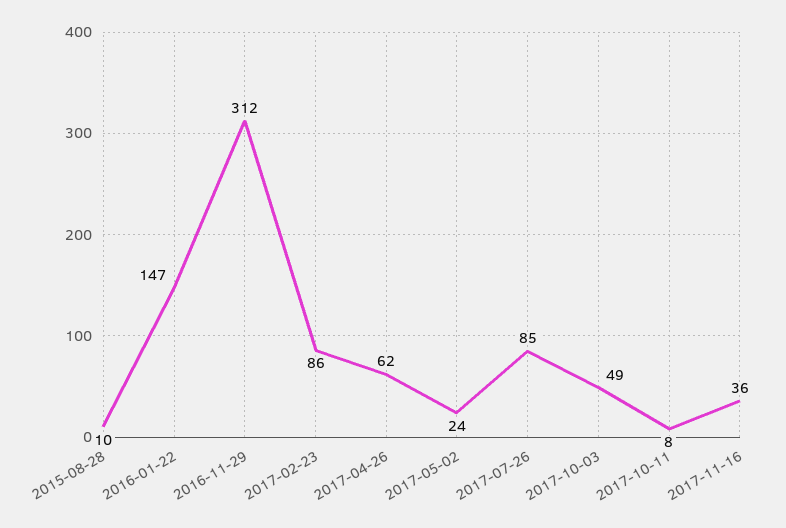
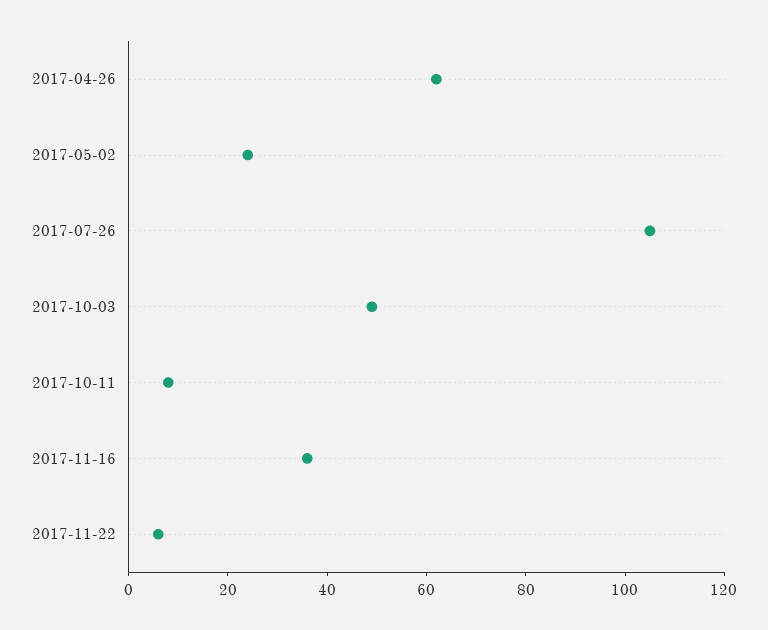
2015-08-28: 10 -> none
2016-01-22: 147 -> none
2016-11-29: 312 -> none
2017-02-23: 86 -> none
2017-07-26: 85 -> 105
2017-11-22: none -> 5

